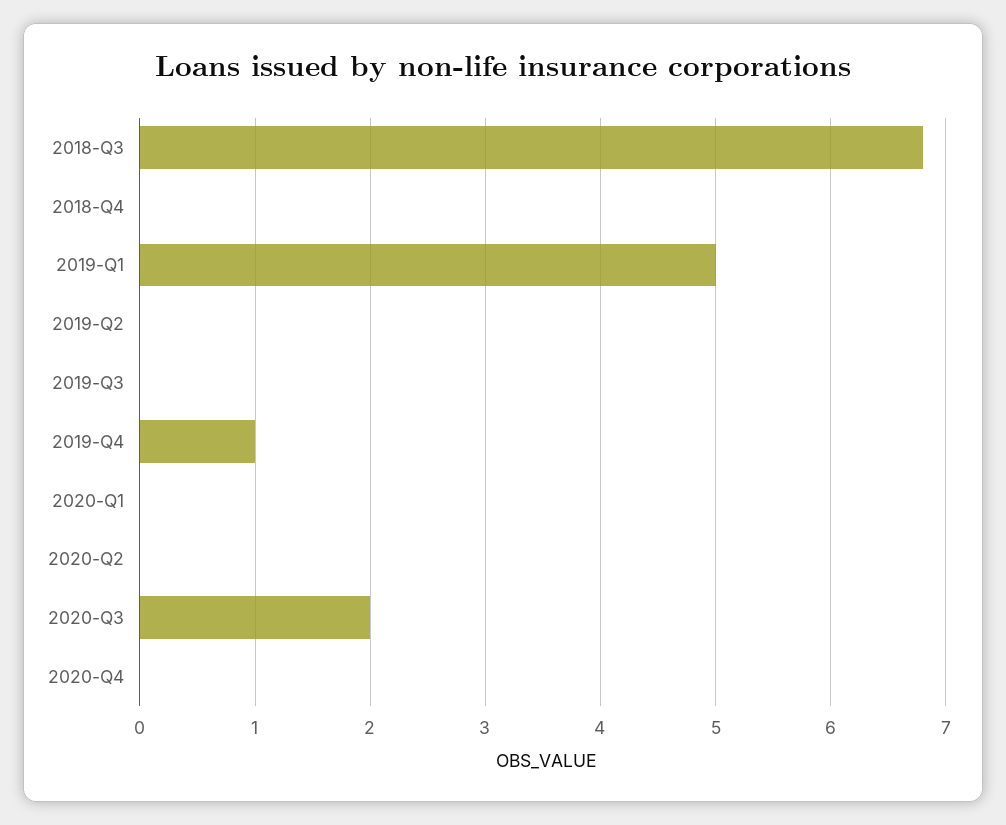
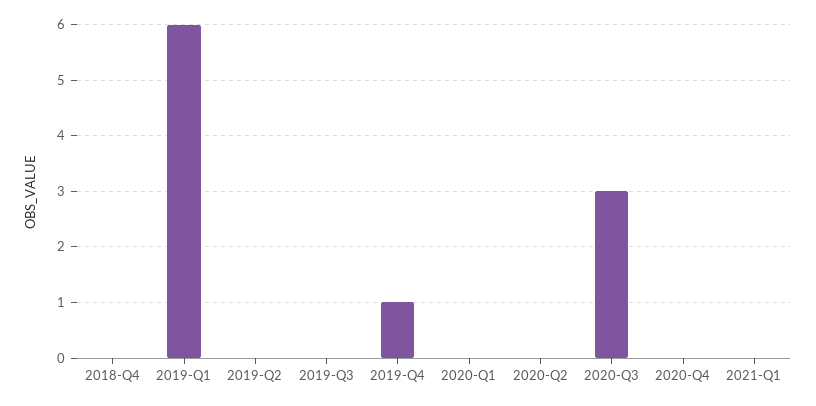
2018-Q3: 6.8 -> none
2019-Q1: 5 -> 6
2020-Q3: 2 -> 3
2021-Q1: none -> 0

